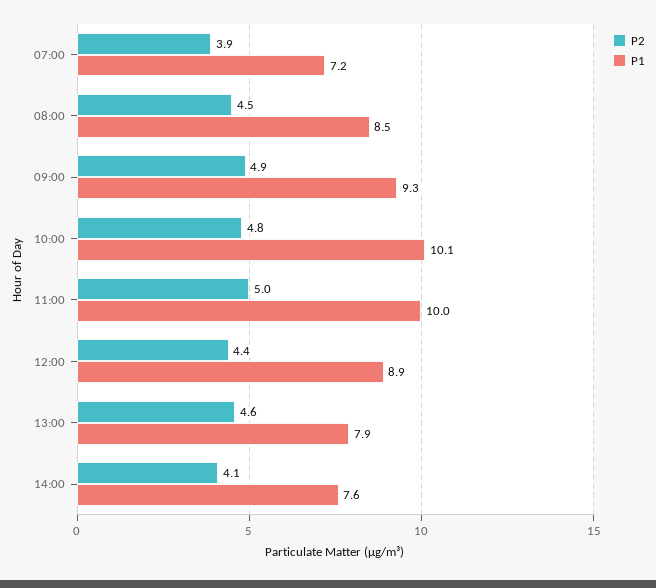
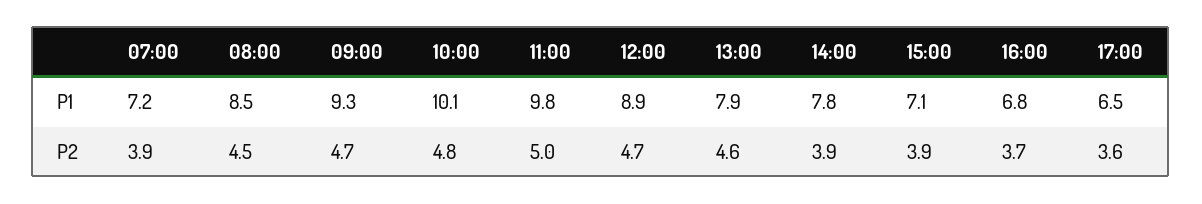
P2, 09:00: 4.9 -> 4.7
P1, 11:00: 10 -> 9.8
P2, 12:00: 4.4 -> 4.7
P2, 14:00: 4.1 -> 3.9
P1, 14:00: 7.6 -> 7.8
P1, 15:00: none -> 7.1
P1, 16:00: none -> 6.8
P1, 17:00: none -> 6.5
P2, 15:00: none -> 3.9
P2, 16:00: none -> 3.7
P2, 17:00: none -> 3.6

